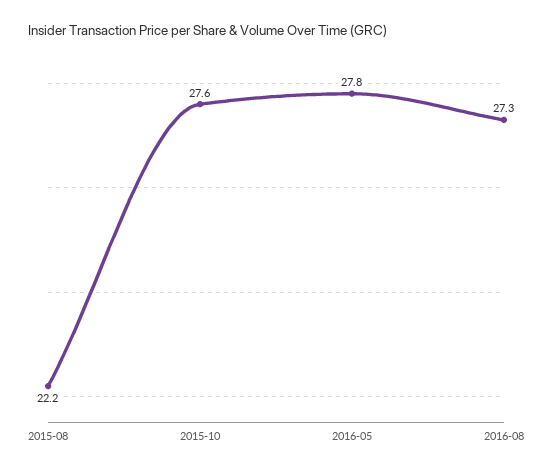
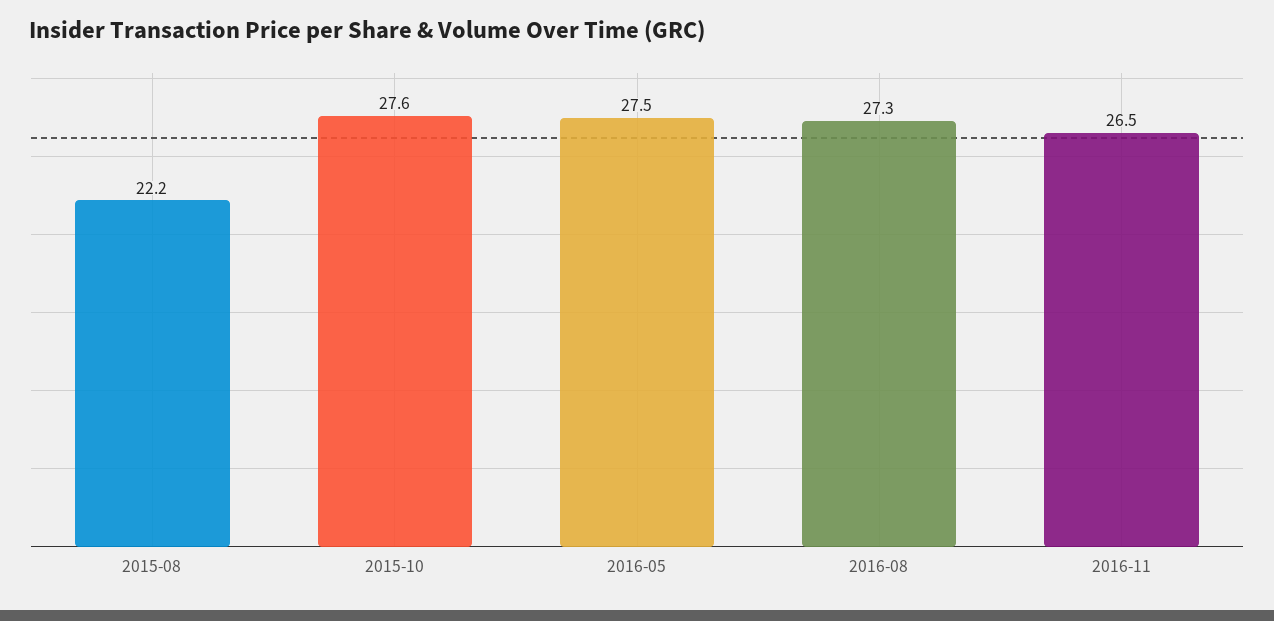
2016-05: 27.8 -> 27.5
2016-11: none -> 26.5

